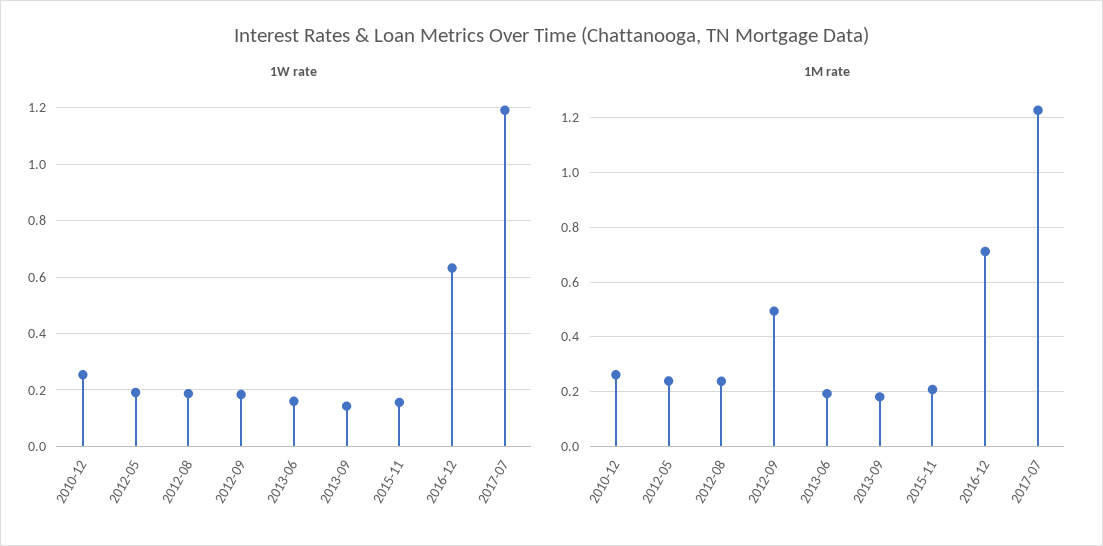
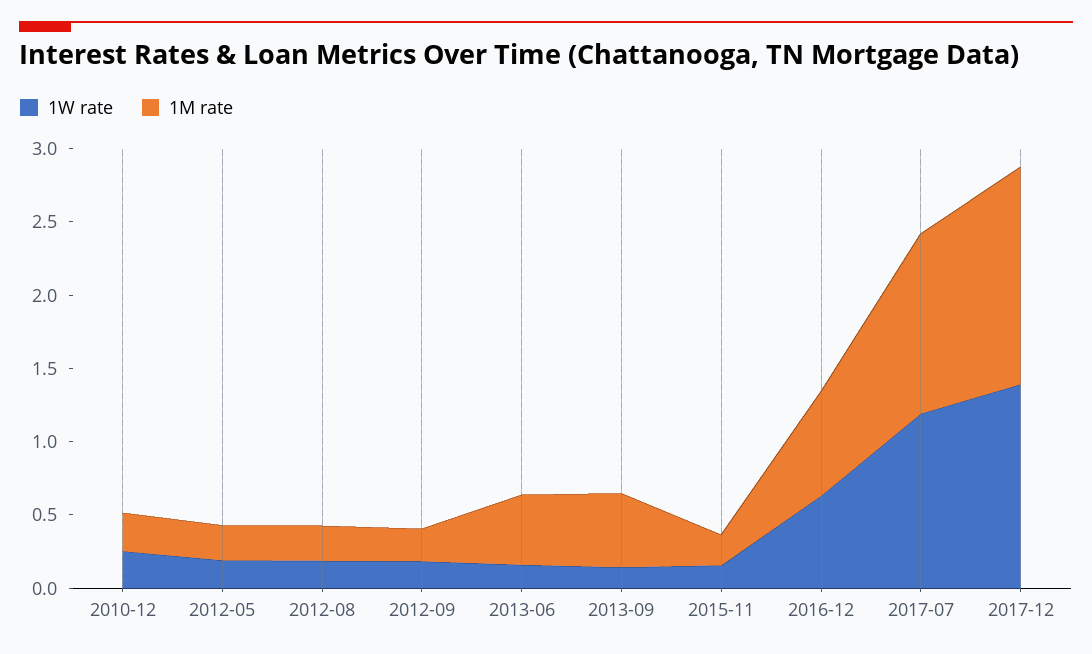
1M rate, 2012-09: 0.5 -> 0.2
1M rate, 2013-06: 0.2 -> 0.5
1M rate, 2013-09: 0.175 -> 0.5
1W rate, 2017-12: none -> 1.4
1M rate, 2017-12: none -> 1.5

